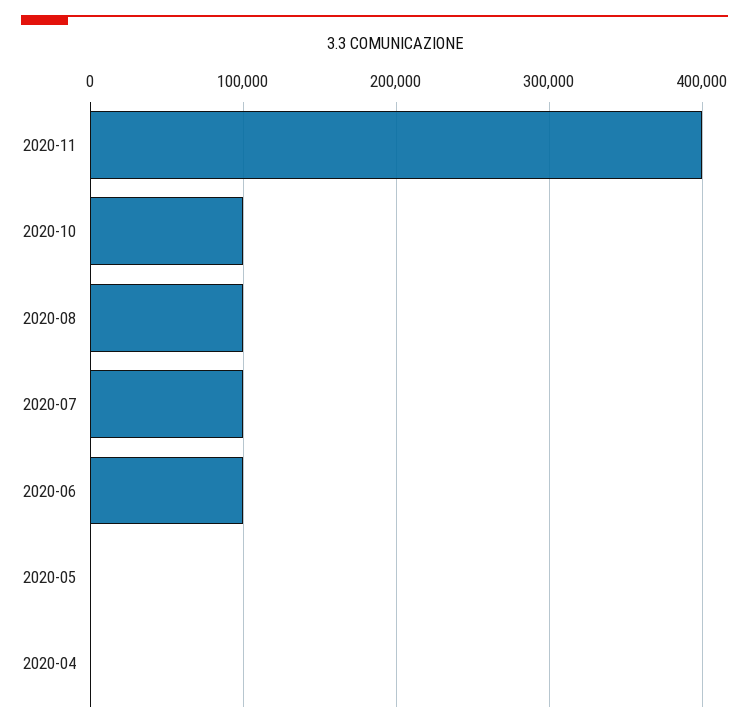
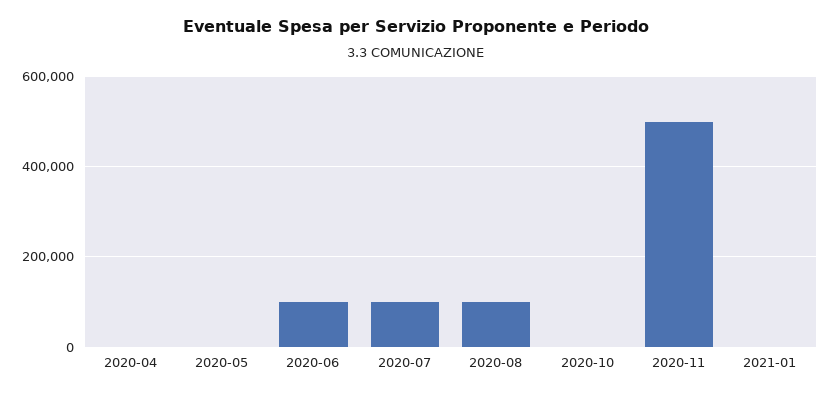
2020-11: 400000 -> 500000
2020-10: 100000 -> 0
2021-01: none -> 0

